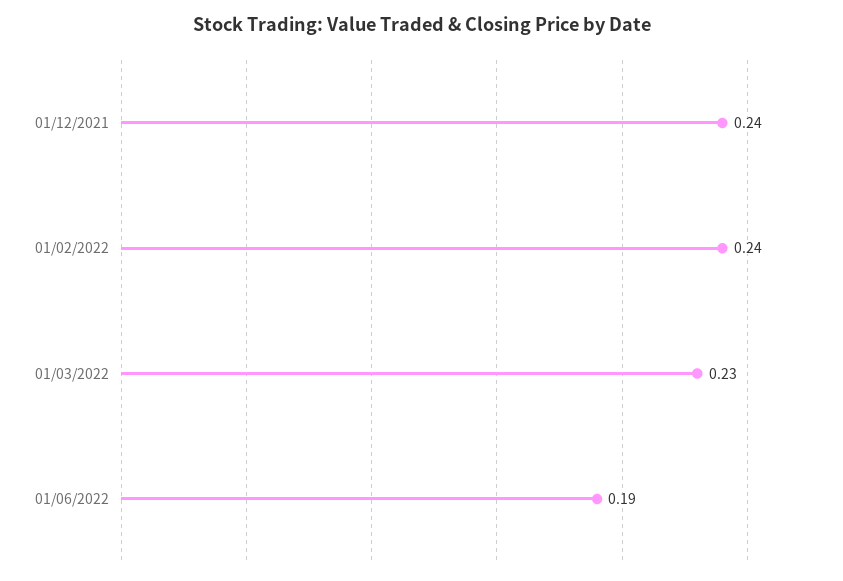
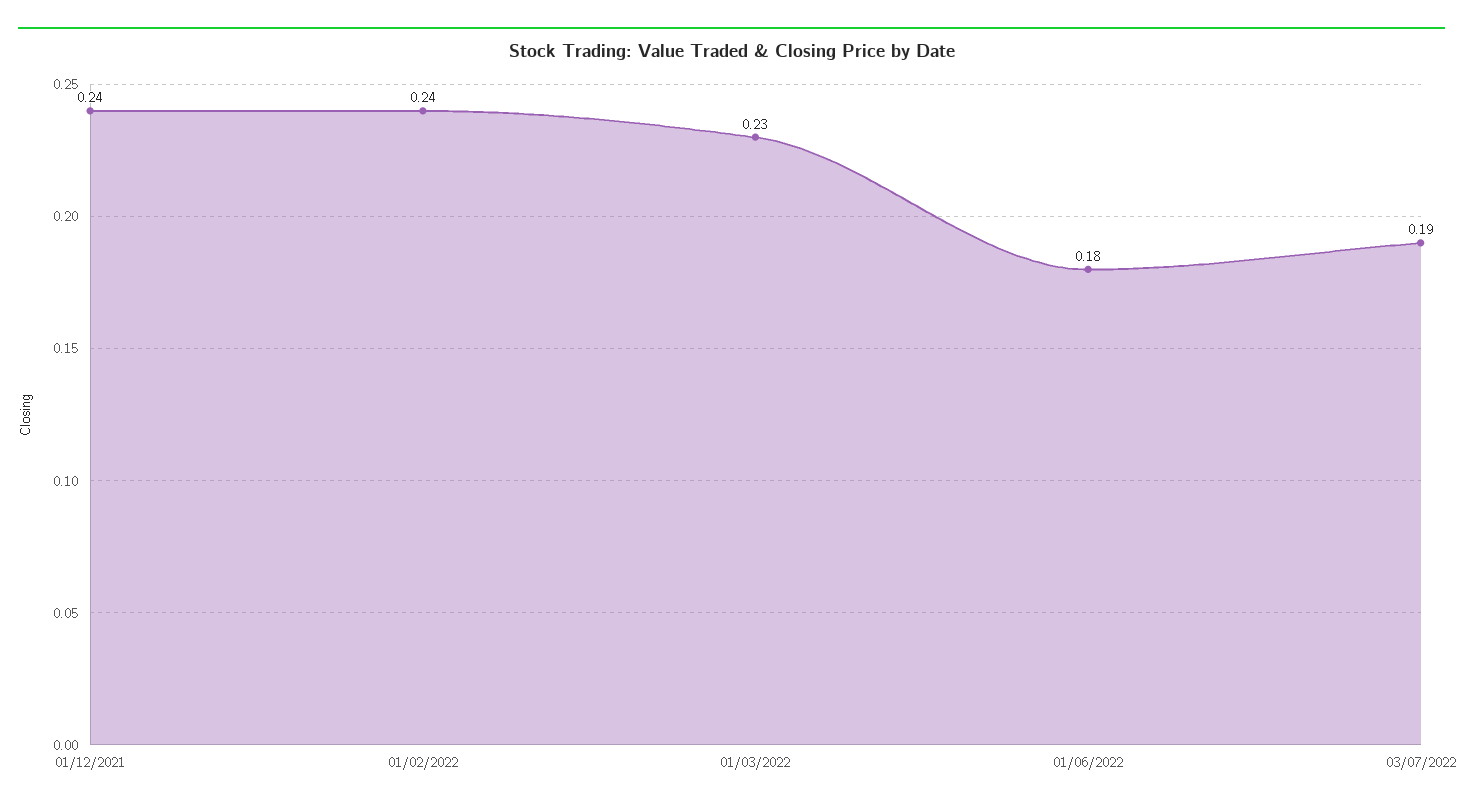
01/06/2022: 0.19 -> 0.18
03/07/2022: none -> 0.19

